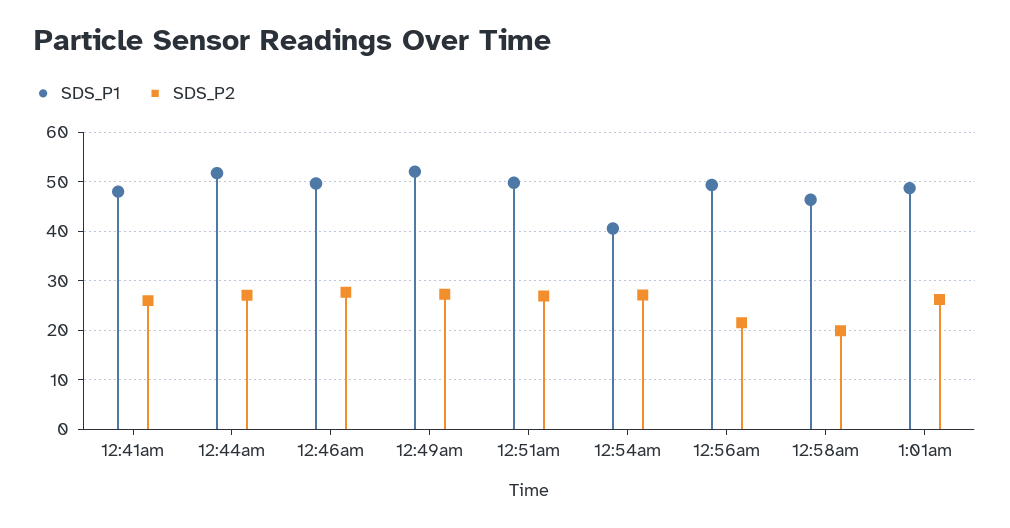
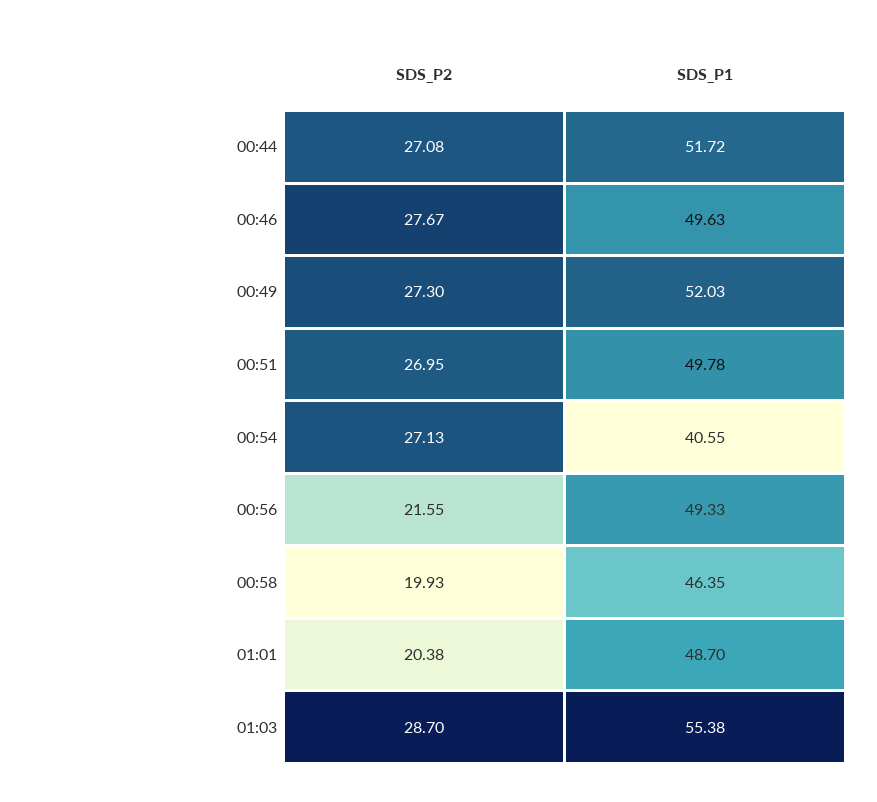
SDS_P1, 12:41am: 48 -> none
SDS_P2, 12:41am: 26 -> none
SDS_P2, 1:01am: 26 -> 20.38
SDS_P2, 01:03: none -> 28.7
SDS_P1, 01:03: none -> 55.38

